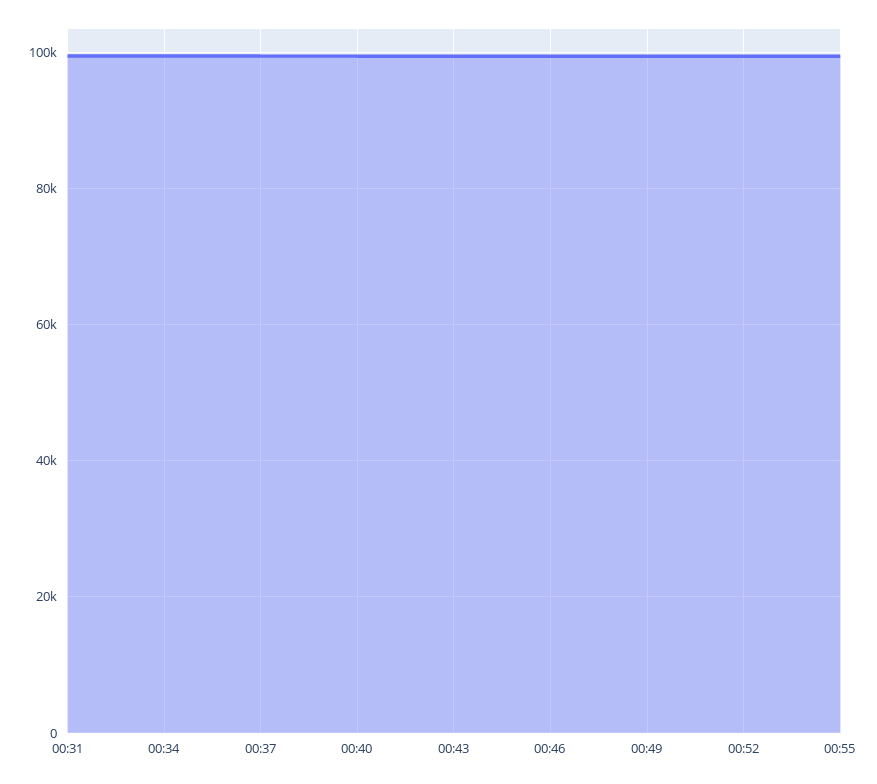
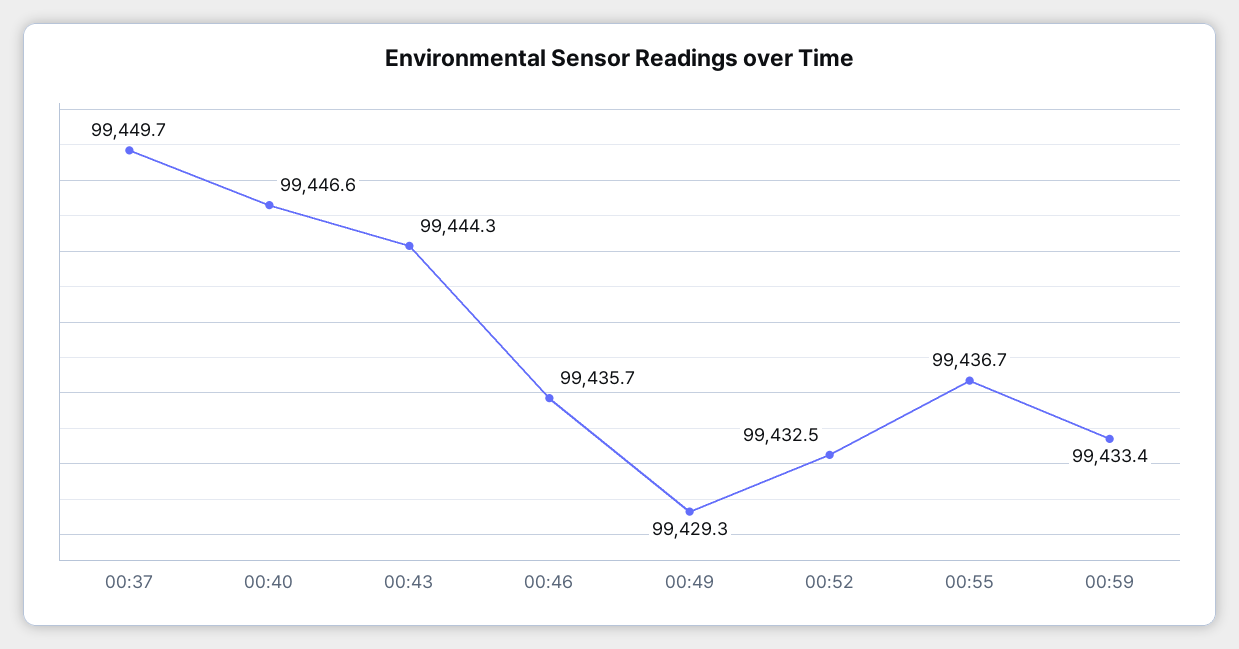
00:31: 100000 -> none
00:34: 100000 -> none
00:59: none -> 99433.4

